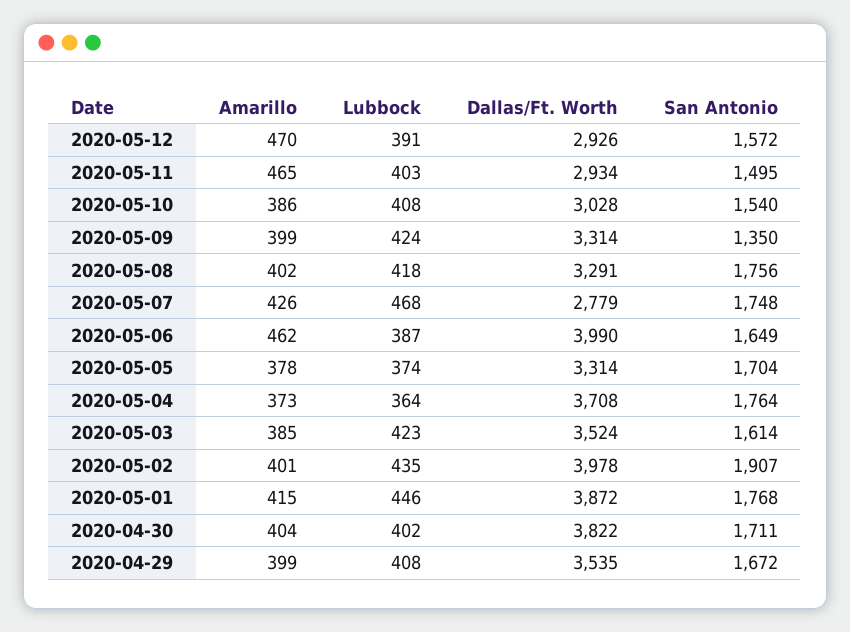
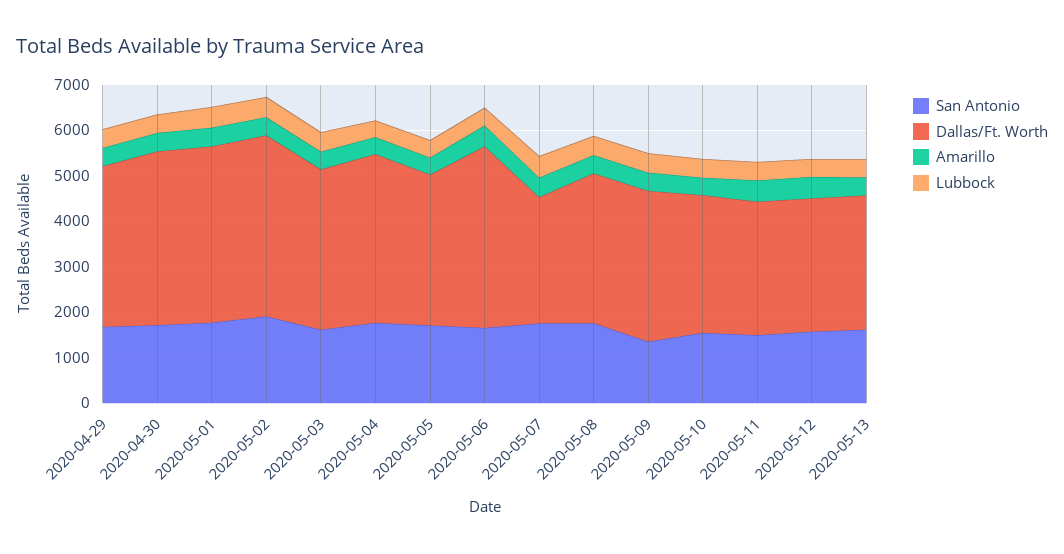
San Antonio, 2020-05-13: none -> 1600
Dallas/Ft. Worth, 2020-05-13: none -> 3000
Amarillo, 2020-05-13: none -> 400
Lubbock, 2020-05-13: none -> 400

